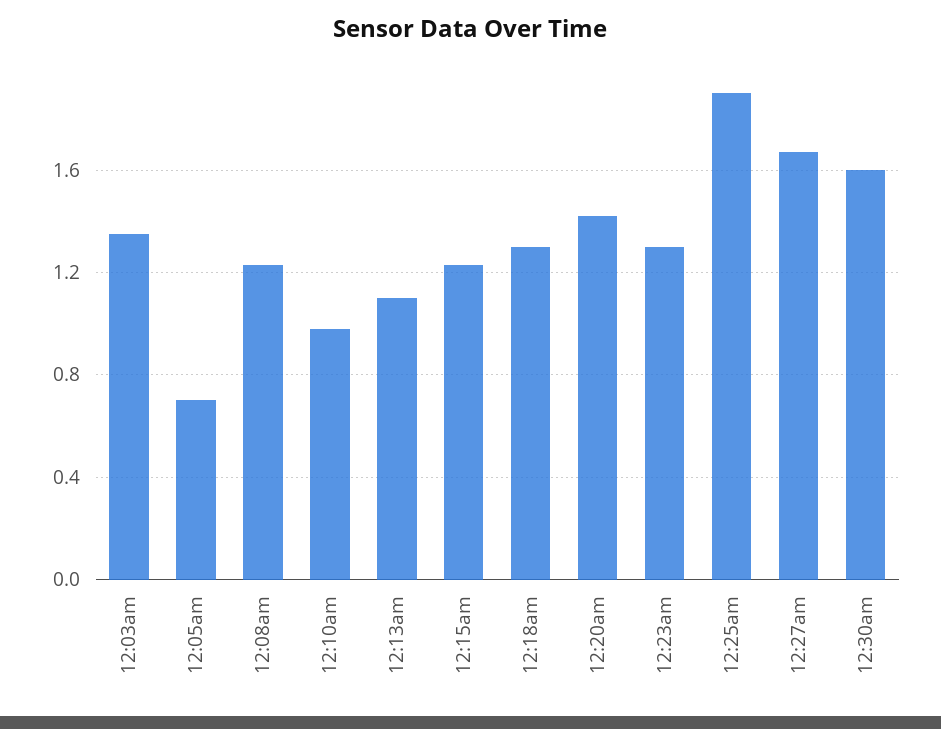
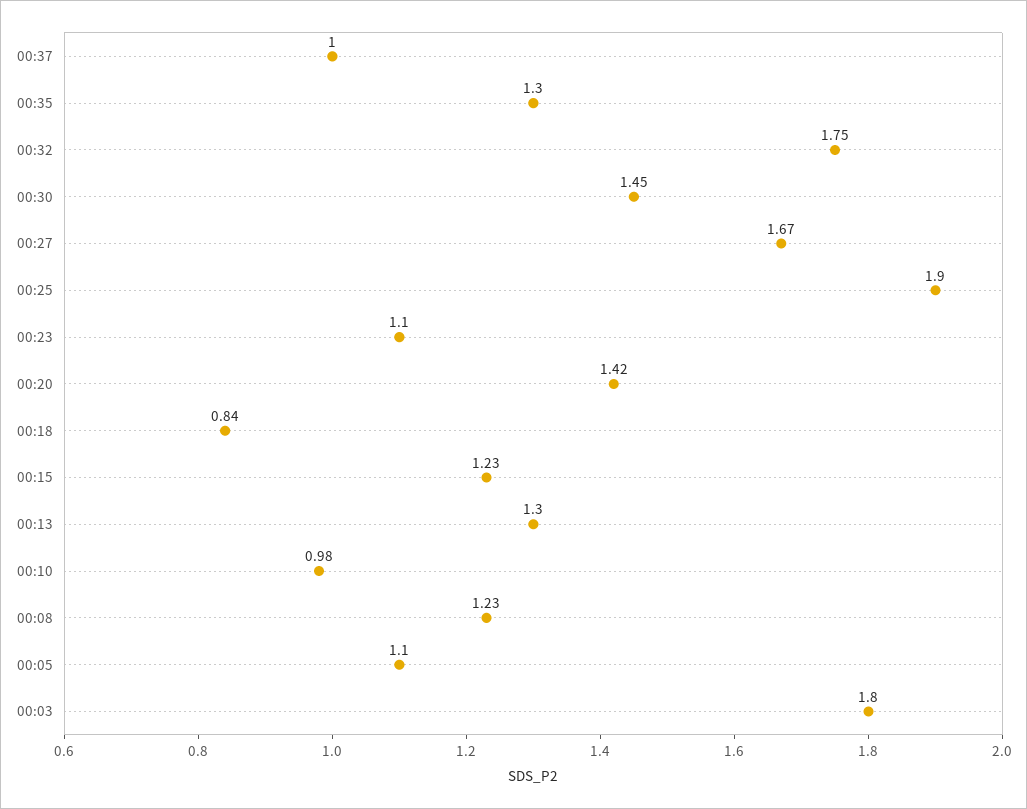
12:03am: 1.35 -> 1.8
12:05am: 0.7 -> 1.1
12:13am: 1.1 -> 1.3
12:18am: 1.3 -> 0.84
12:23am: 1.3 -> 1.1
12:30am: 1.6 -> 1.45
00:37: none -> 1
00:35: none -> 1.3
00:32: none -> 1.75

